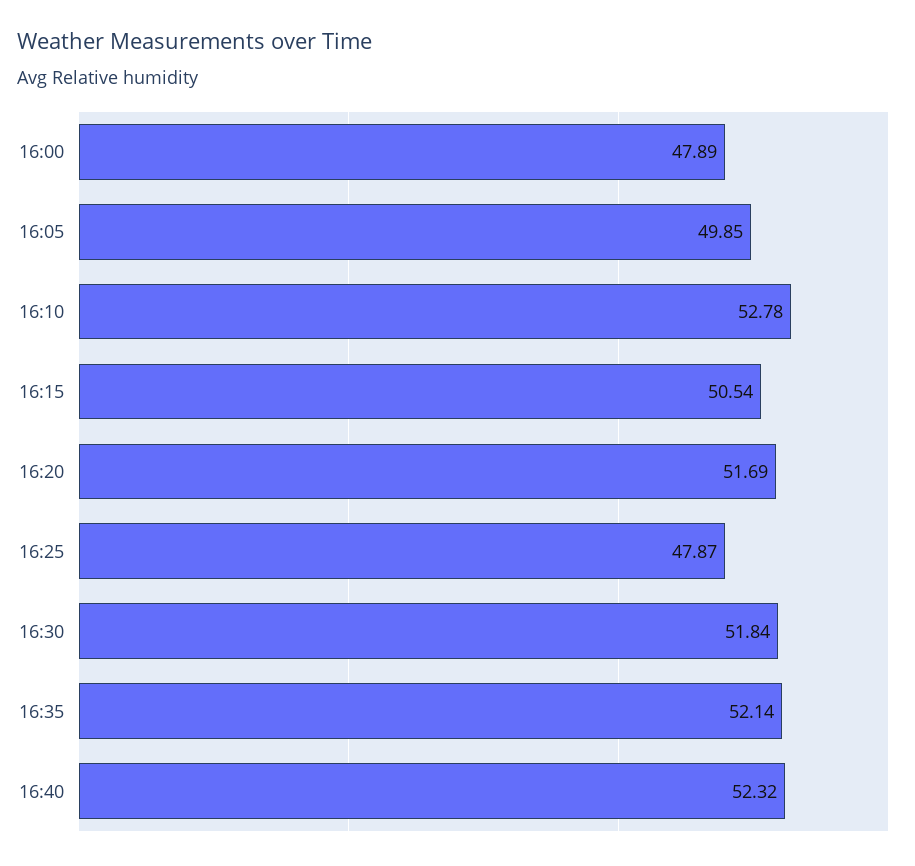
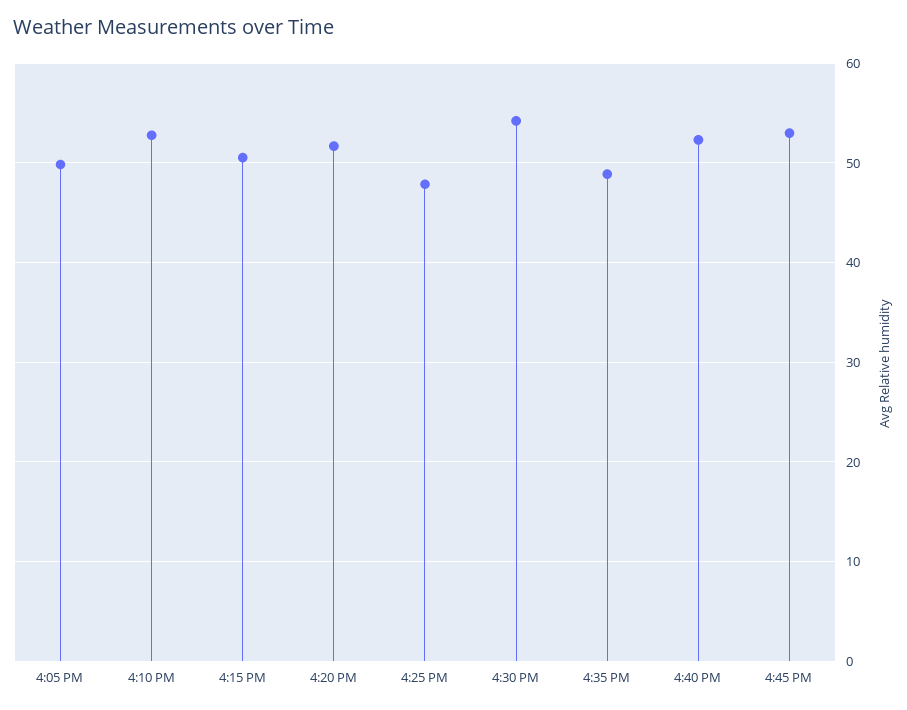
16:00: 47.89 -> none
16:30: 51.84 -> 54
16:35: 52.14 -> 49
4:45 PM: none -> 53

